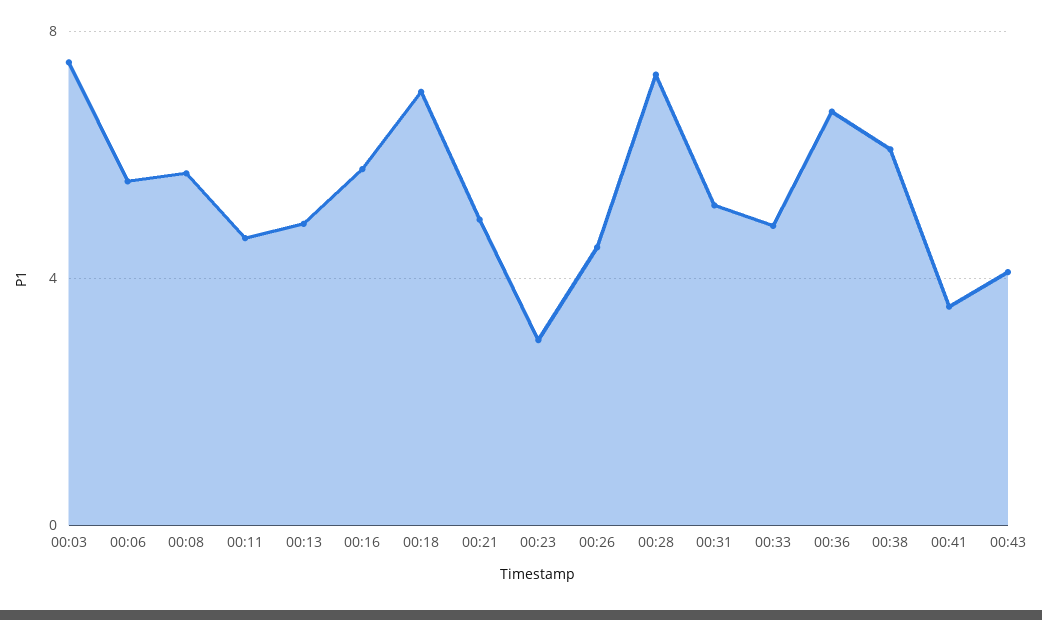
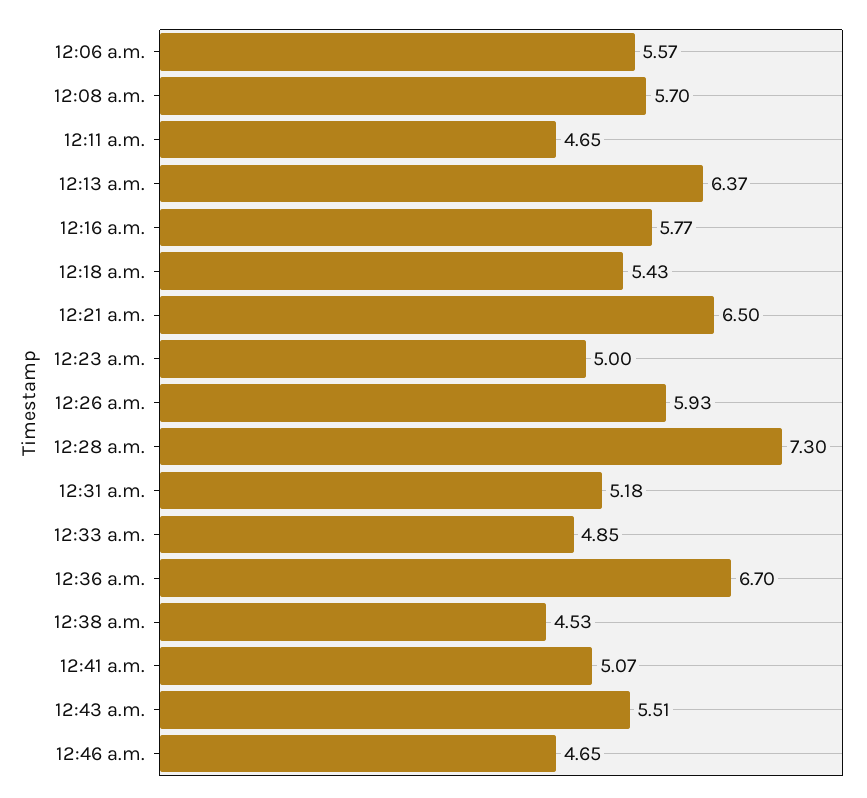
00:03: 7.5 -> none
00:13: 5 -> 6.37
00:18: 7 -> 5.43
00:21: 5 -> 6.5
00:23: 3 -> 5
00:26: 4.5 -> 5.93
00:38: 6 -> 4.53
00:41: 3.5 -> 5.07
00:43: 4 -> 5.51
12:46 a.m.: none -> 4.65

